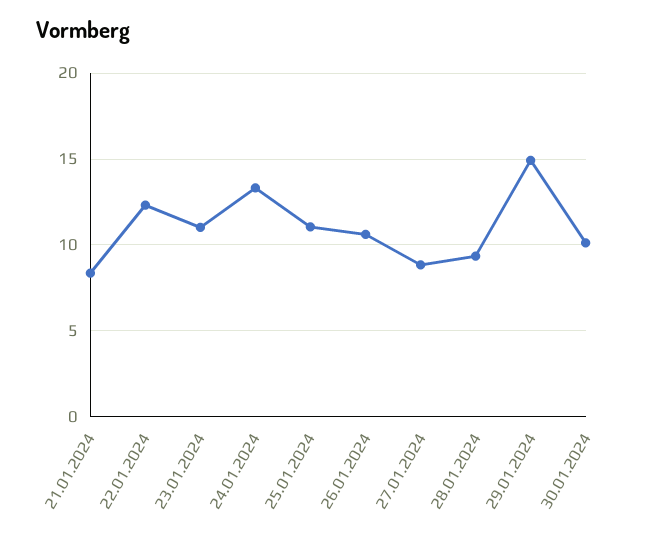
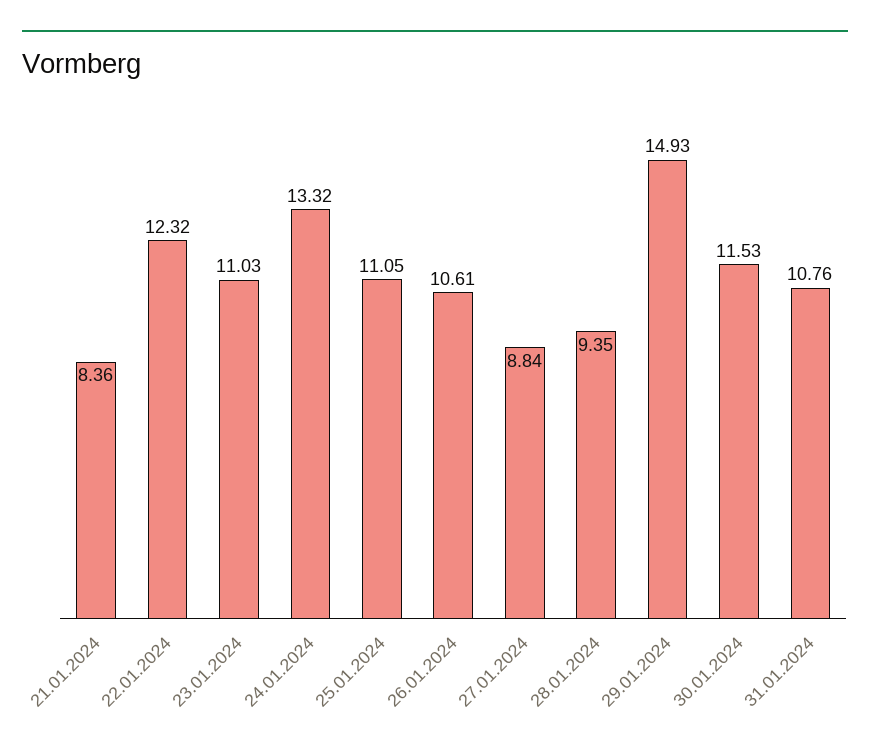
30.01.2024: 10 -> 11.53
31.01.2024: none -> 10.76

